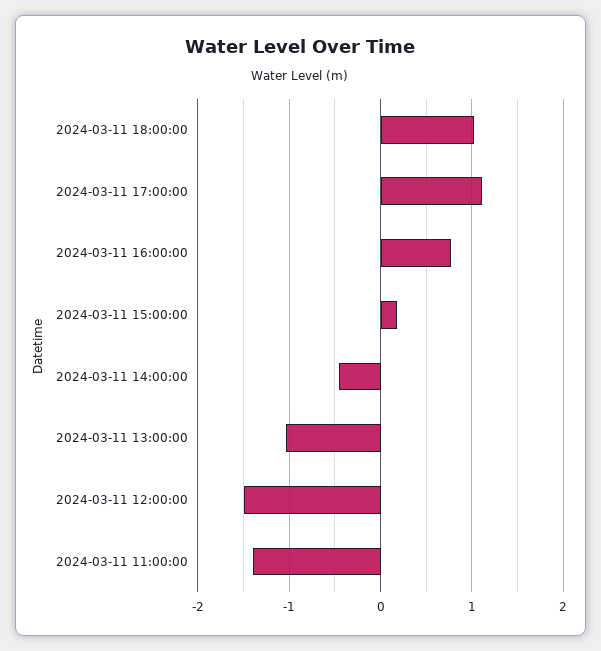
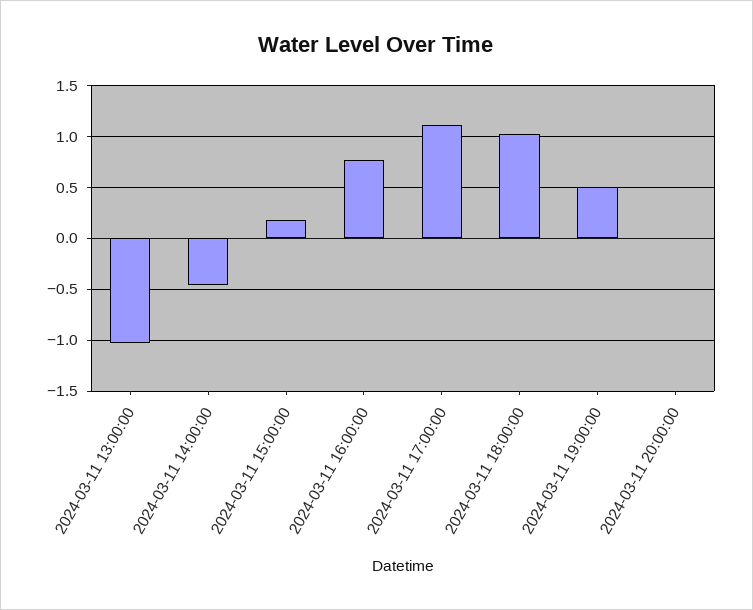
2024-03-11 12:00:00: -1.5 -> none
2024-03-11 11:00:00: -1.4 -> none
2024-03-11 19:00:00: none -> 0.5
2024-03-11 20:00:00: none -> 0

